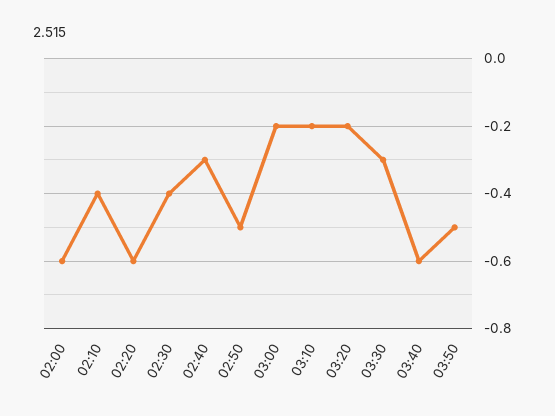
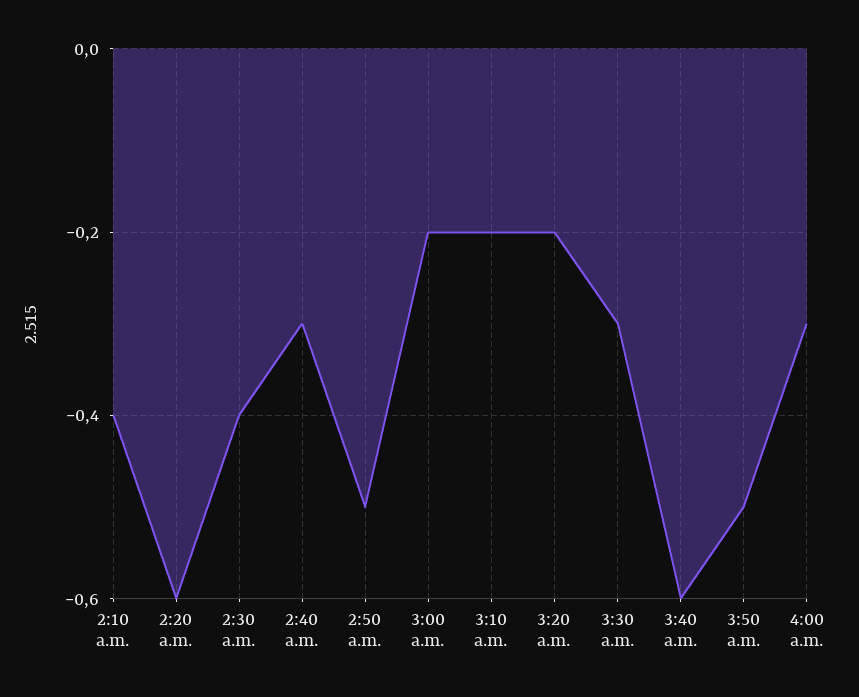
02:00: -0.6 -> none
4:00 a.m.: none -> -0.3

